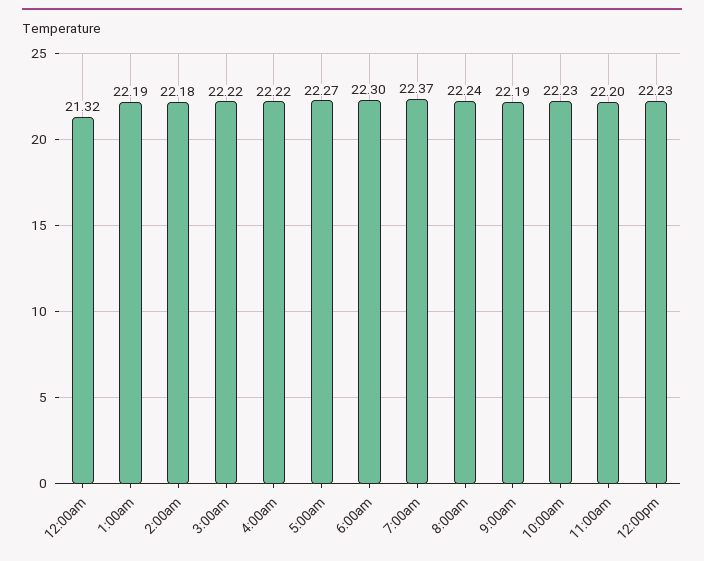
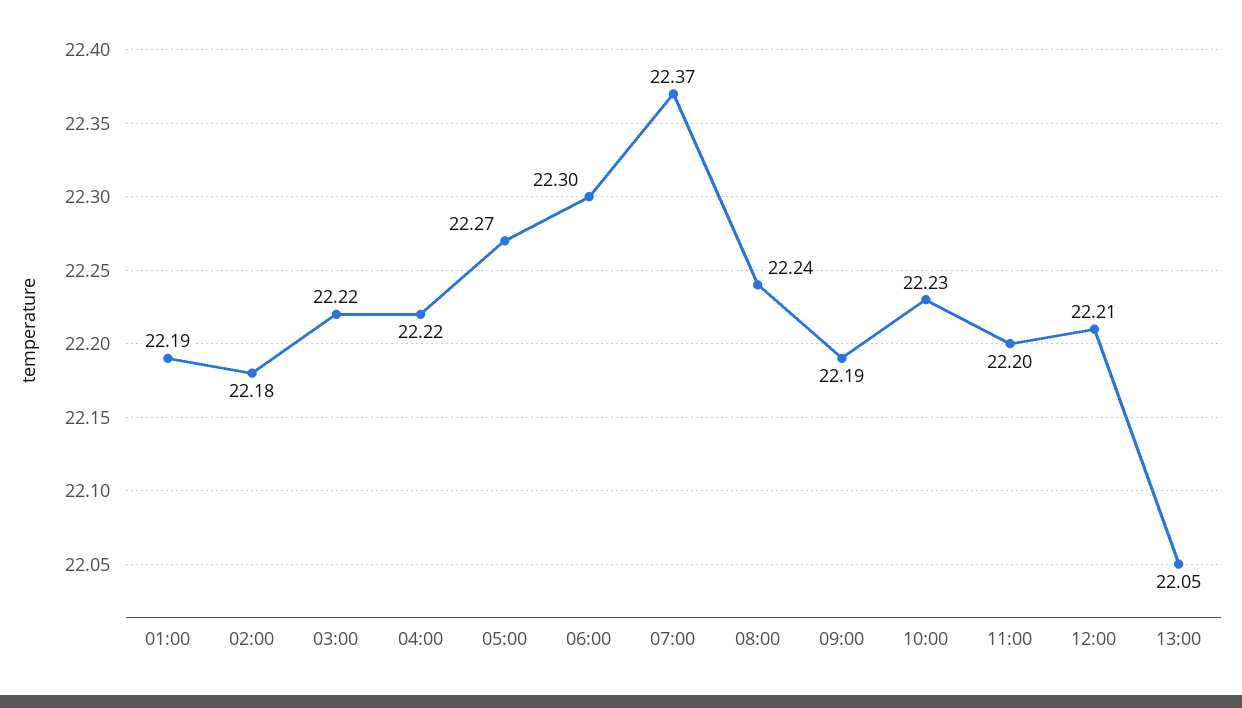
12:00am: 21.32 -> none
12:00pm: 22.23 -> 22.21
13:00: none -> 22.05

